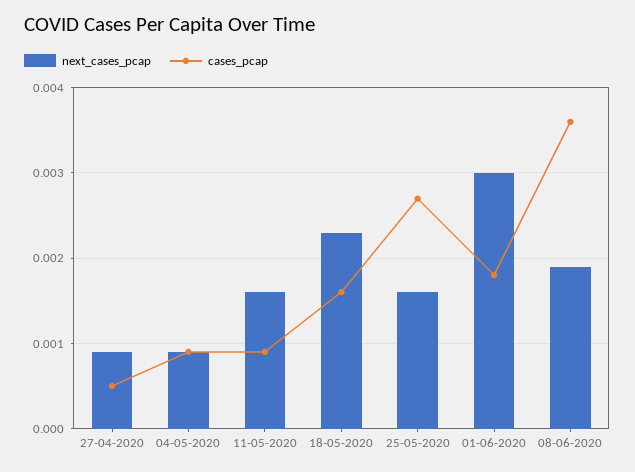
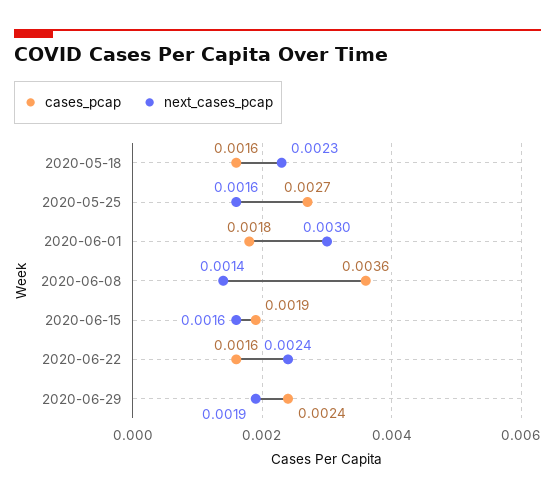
next_cases_pcap, 27-04-2020: 0.0009 -> none
cases_pcap, 27-04-2020: 0.0005 -> none
next_cases_pcap, 04-05-2020: 0.0009 -> none
cases_pcap, 04-05-2020: 0.0009 -> none
next_cases_pcap, 11-05-2020: 0.0016 -> none
cases_pcap, 11-05-2020: 0.0009 -> none
next_cases_pcap, 08-06-2020: 0.0019 -> 0.0014
cases_pcap, 2020-06-15: none -> 0.0019
next_cases_pcap, 2020-06-15: none -> 0.0016
cases_pcap, 2020-06-22: none -> 0.0016
next_cases_pcap, 2020-06-22: none -> 0.0024
cases_pcap, 2020-06-29: none -> 0.0024
next_cases_pcap, 2020-06-29: none -> 0.0019

